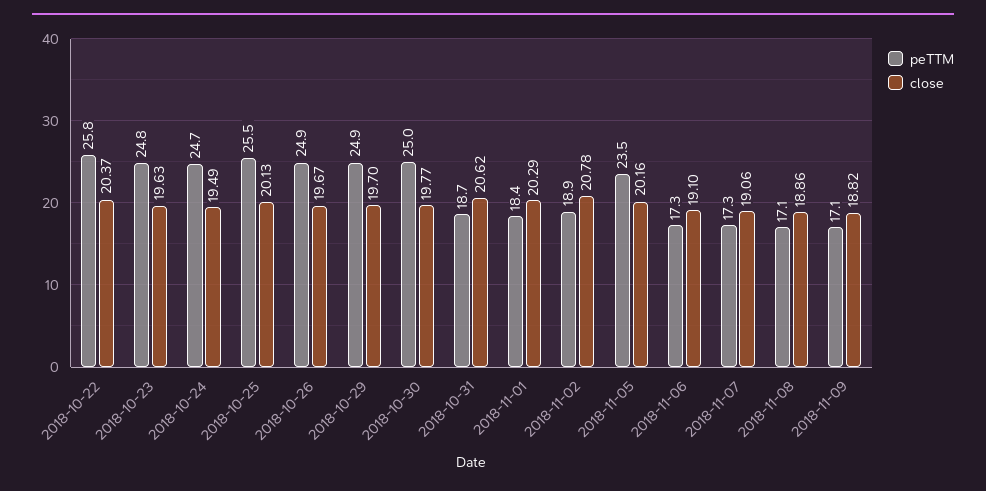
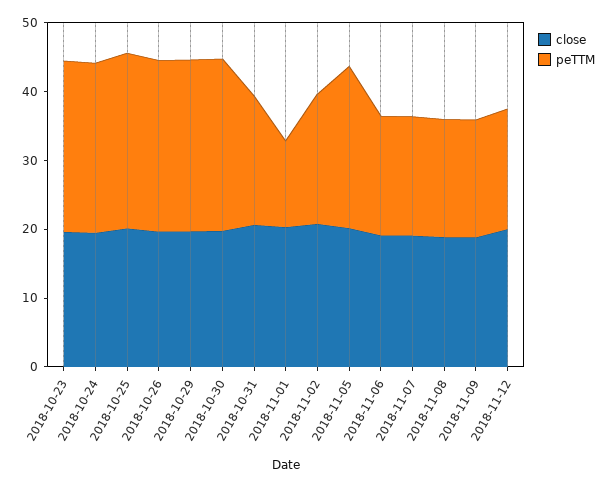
peTTM, 2018-10-22: 25.8 -> none
close, 2018-10-22: 20.37 -> none
peTTM, 2018-11-01: 18.4 -> 12
close, 2018-11-12: none -> 20
peTTM, 2018-11-12: none -> 18

